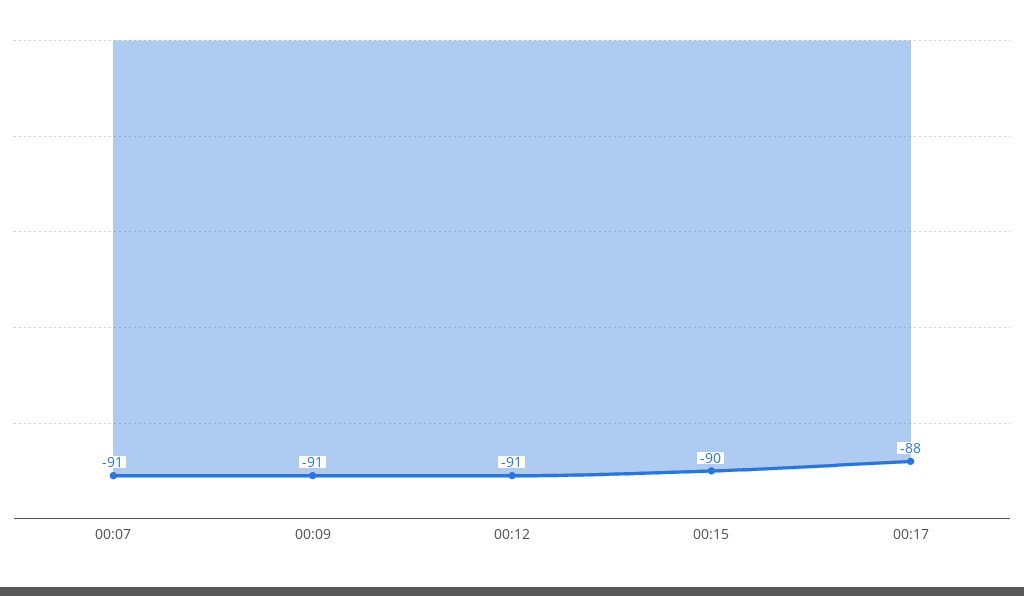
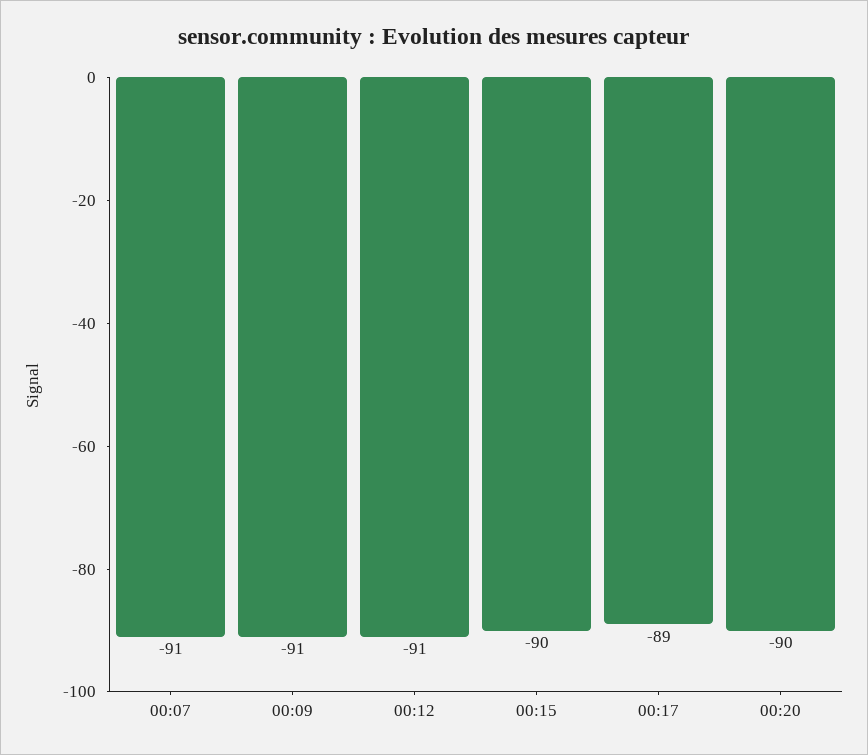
00:17: -88 -> -89
00:20: none -> -90

